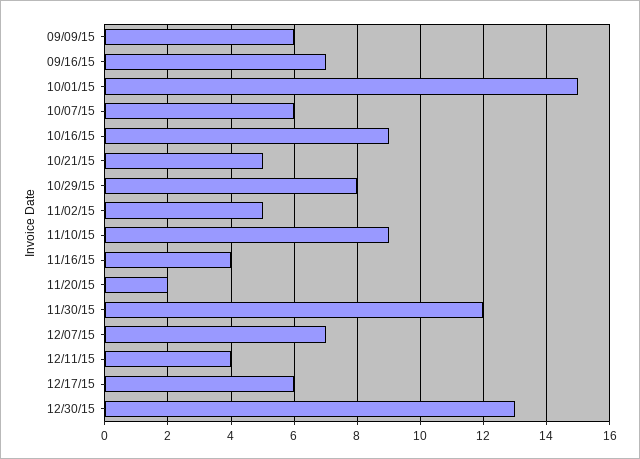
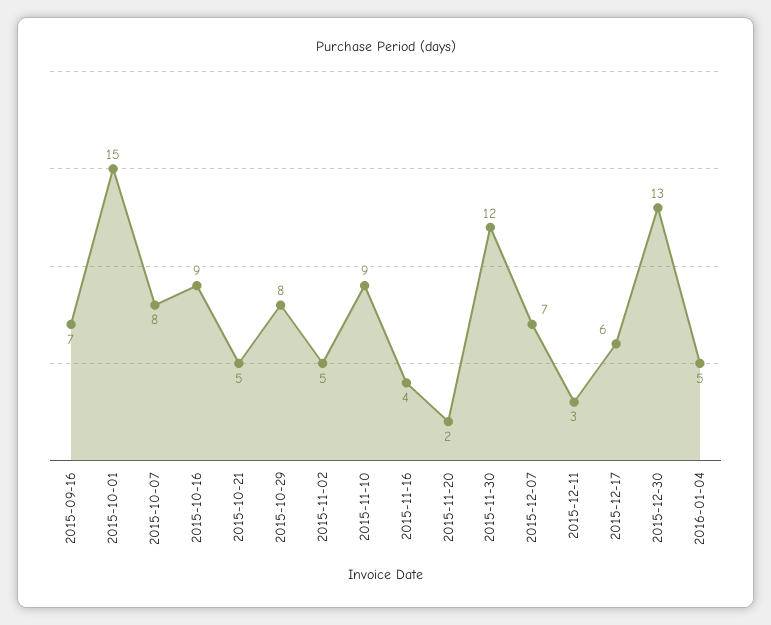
09/09/15: 6 -> none
10/07/15: 6 -> 8
12/11/15: 4 -> 3
2016-01-04: none -> 5

